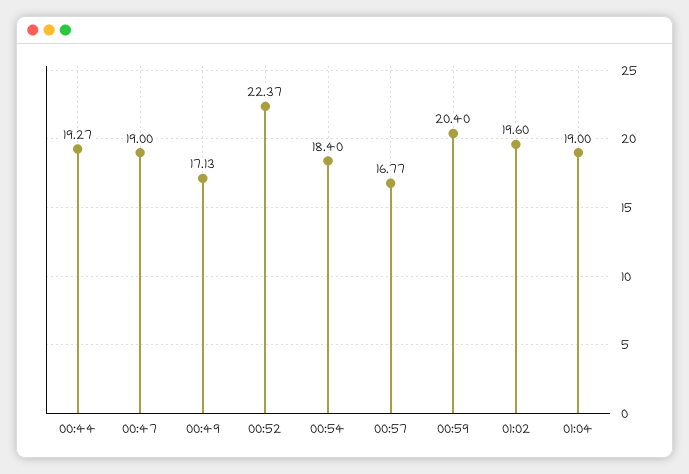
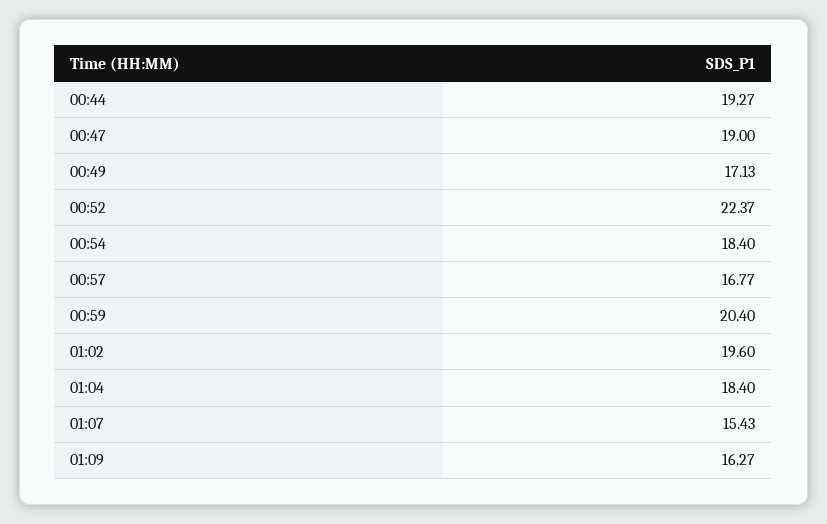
01:04: 19 -> 18.4
01:07: none -> 15.43
01:09: none -> 16.27

